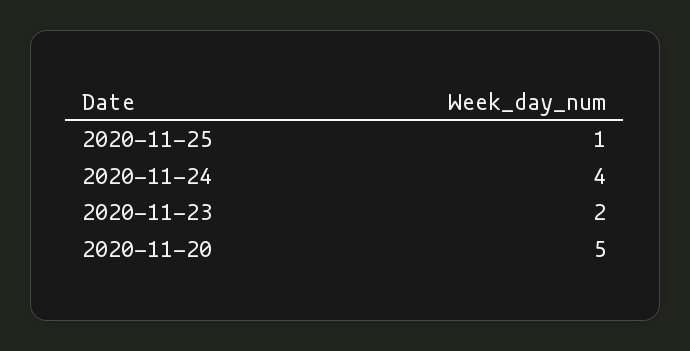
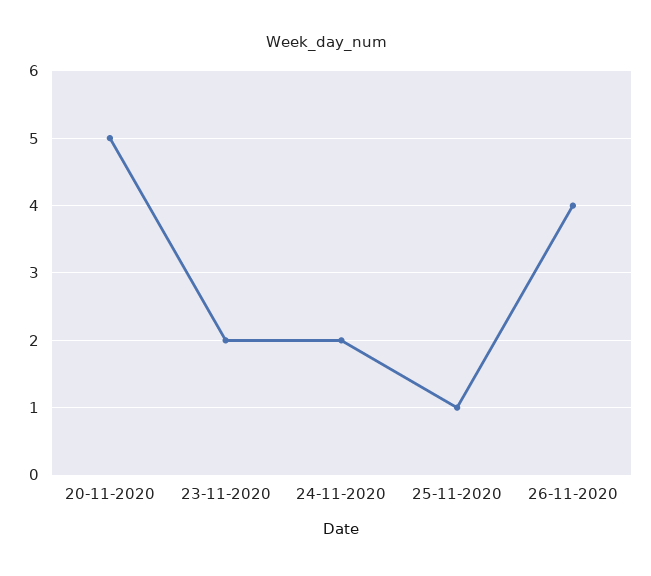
2020-11-24: 4 -> 2
26-11-2020: none -> 4

